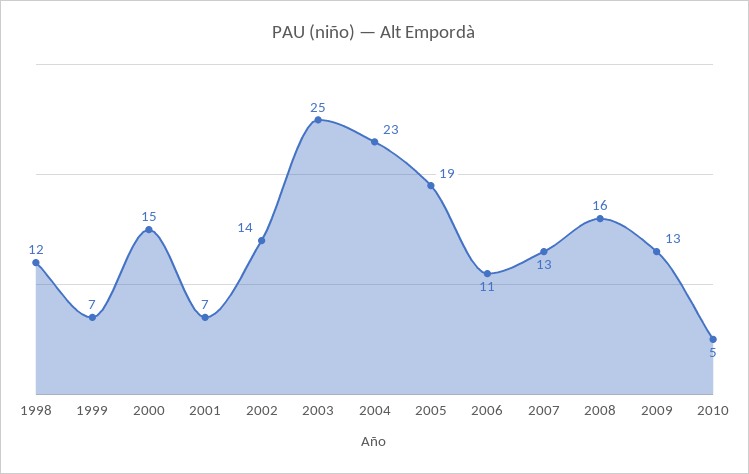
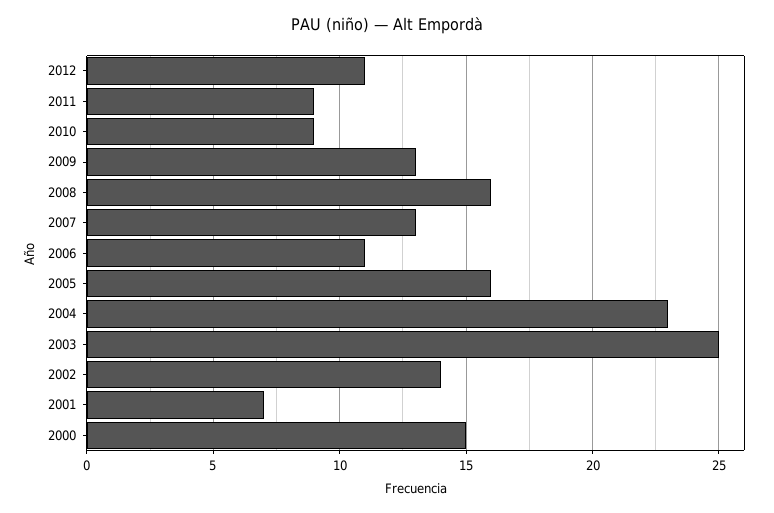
1998: 12 -> none
1999: 7 -> none
2005: 19 -> 16
2010: 5 -> 9
2012: none -> 11
2011: none -> 9

